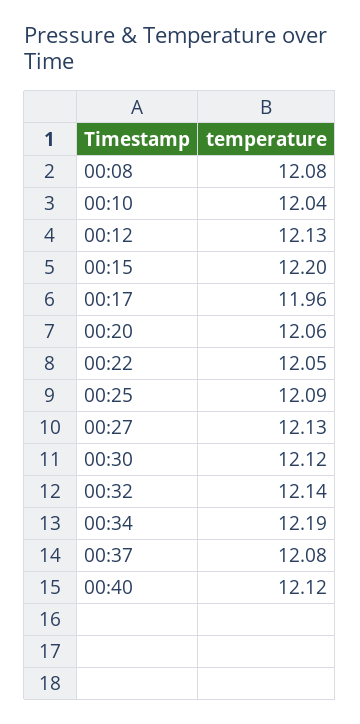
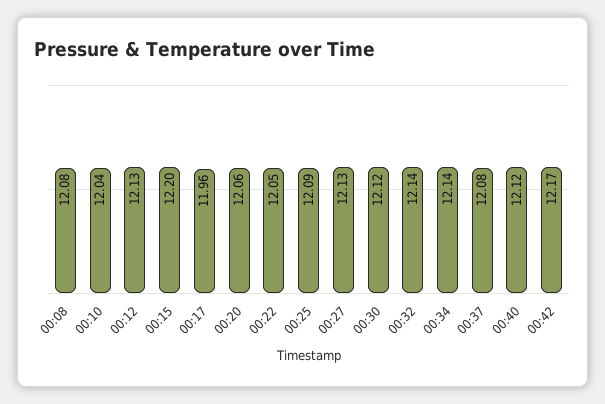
00:34: 12.19 -> 12.14
00:42: none -> 12.17

